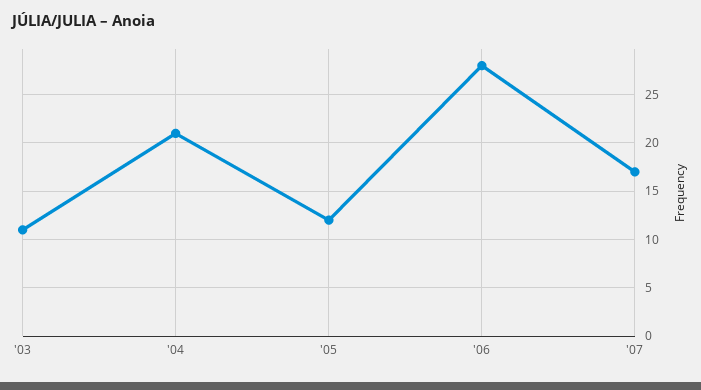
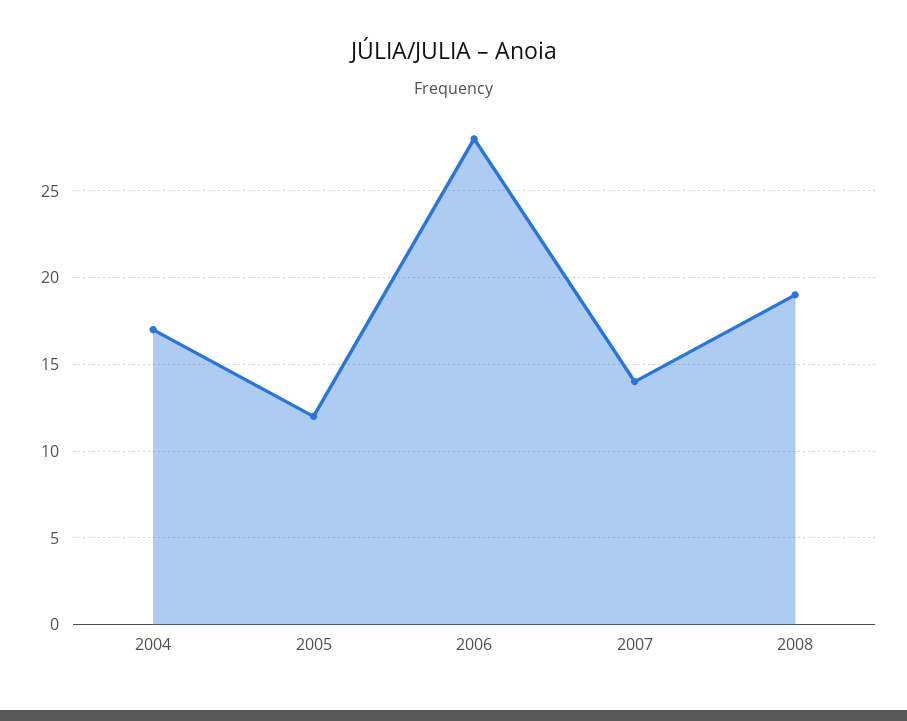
'03: 11 -> none
'04: 21 -> 17
'07: 17 -> 14
2008: none -> 19

